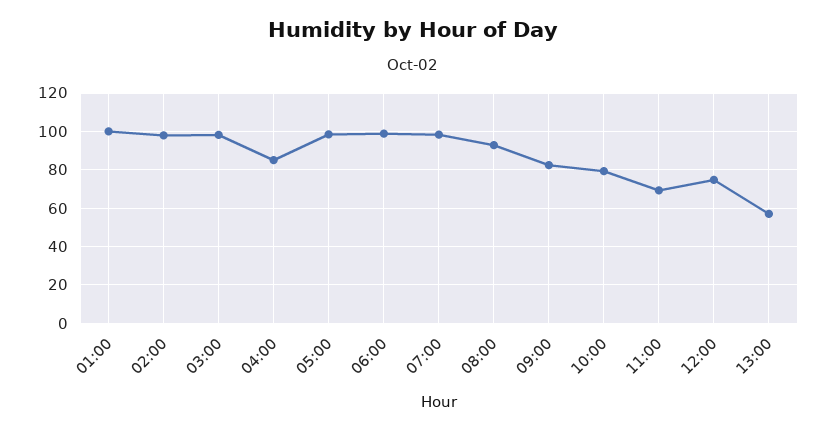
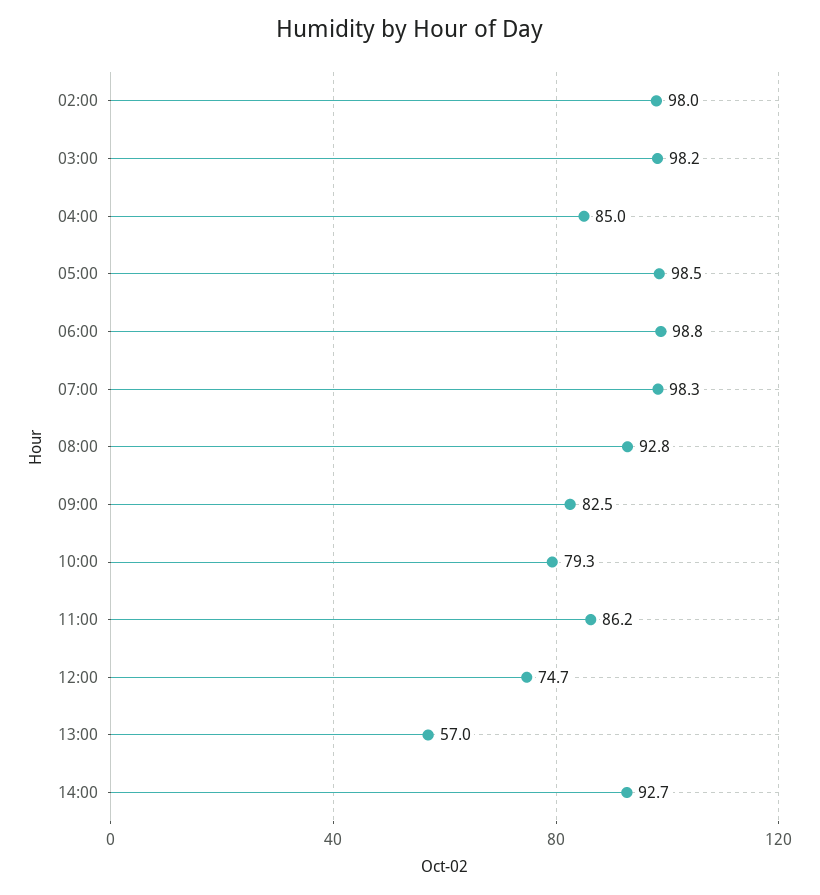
01:00: 100 -> none
11:00: 70 -> 86.2
14:00: none -> 92.7

